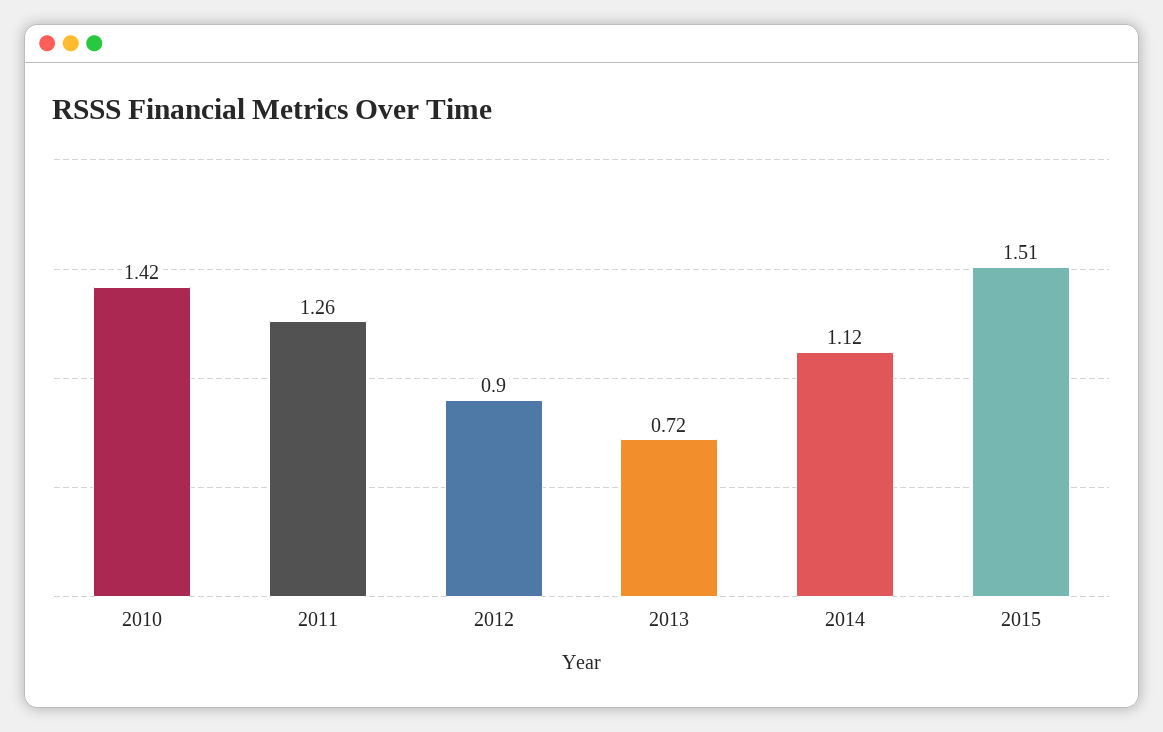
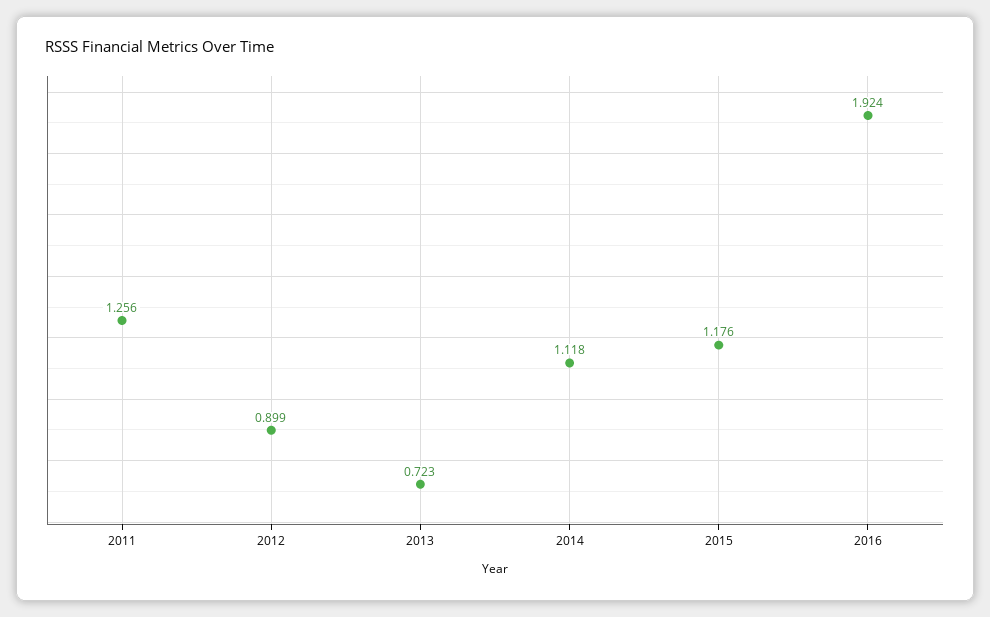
2010: 1.42 -> none
2015: 1.51 -> 1.176
2016: none -> 1.924

